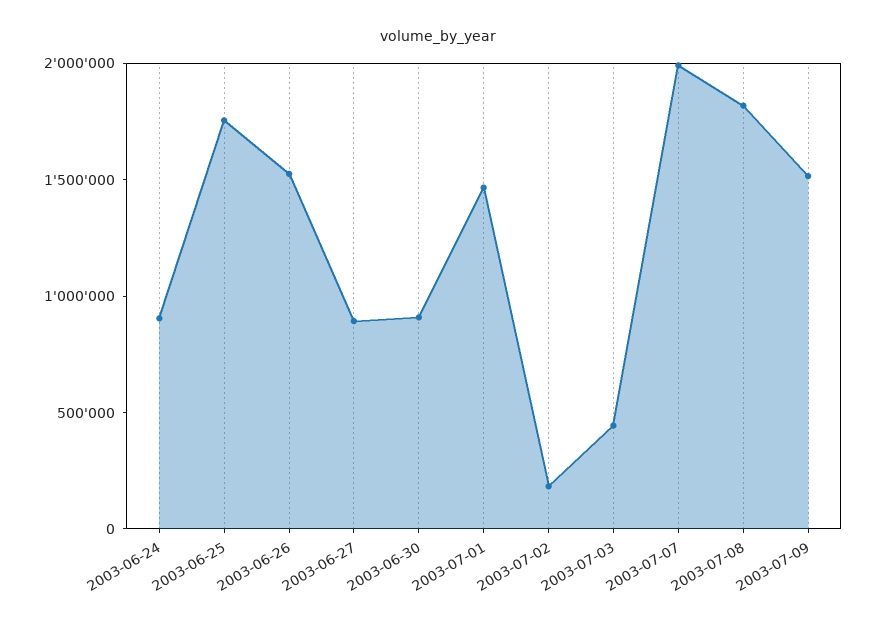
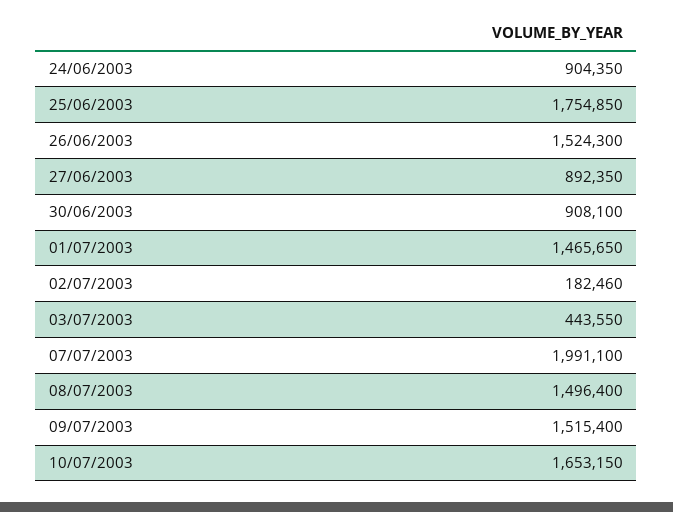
2003-07-08: 1800000 -> 1496400
10/07/2003: none -> 1653150

